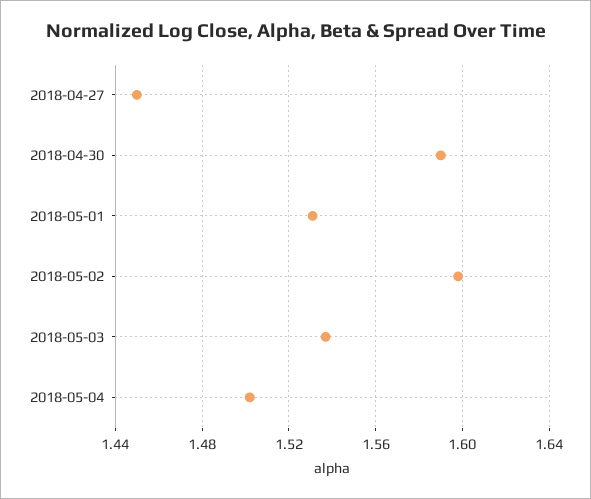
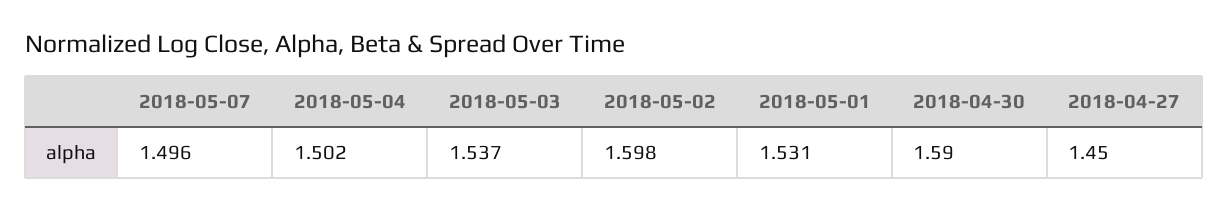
2018-05-07: none -> 1.496

